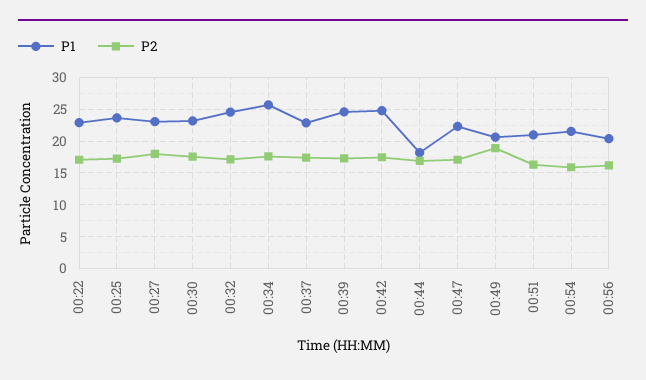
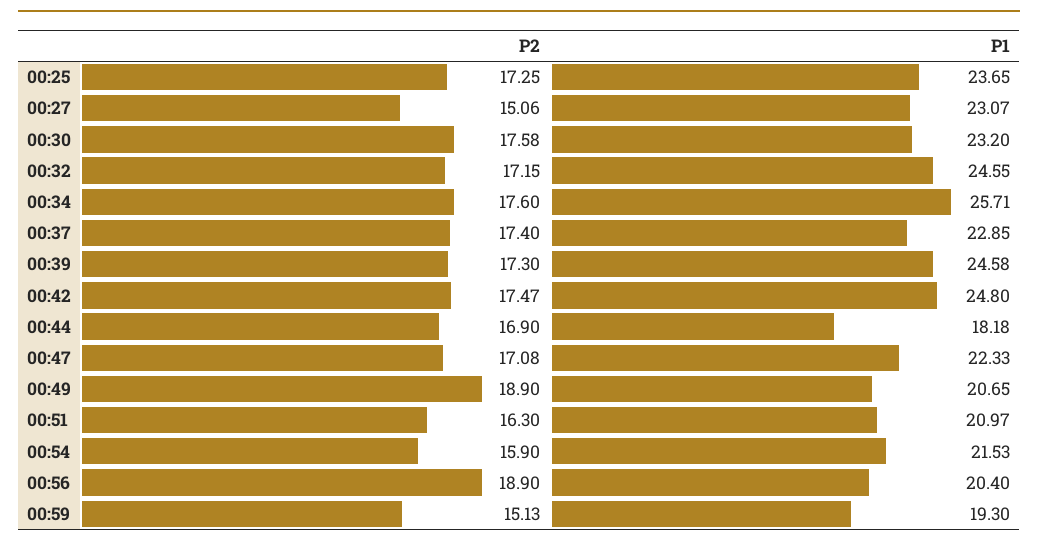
P1, 00:22: 23 -> none
P2, 00:22: 17 -> none
P2, 00:27: 18 -> 15.06
P2, 00:56: 16 -> 18.9
P2, 00:59: none -> 15.13
P1, 00:59: none -> 19.3

